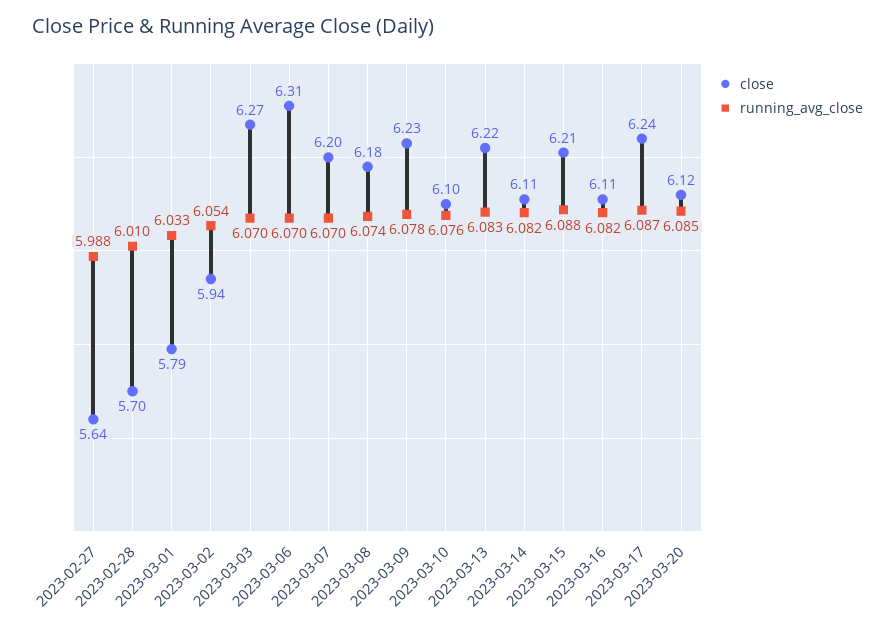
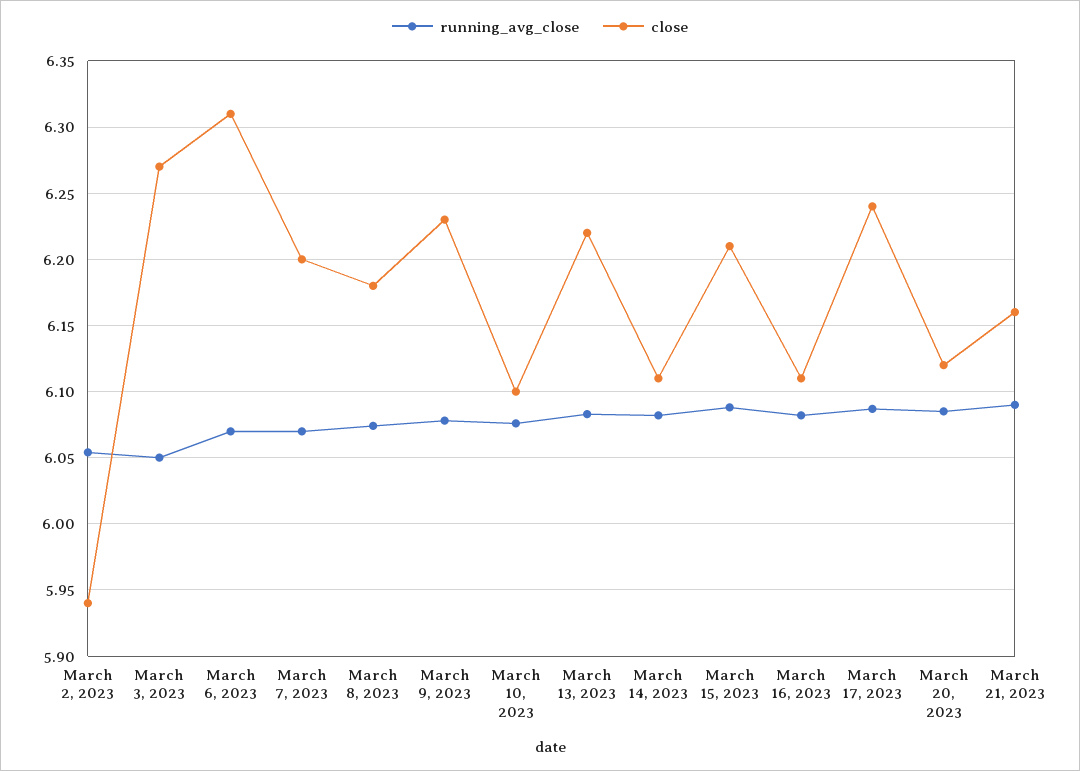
close, 2023-02-27: 5.64 -> none
running_avg_close, 2023-02-27: 5.988 -> none
close, 2023-02-28: 5.7 -> none
running_avg_close, 2023-02-28: 6.01 -> none
close, 2023-03-01: 5.79 -> none
running_avg_close, 2023-03-01: 6.033 -> none
running_avg_close, 2023-03-03: 6.07 -> 6.05
running_avg_close, March 21, 2023: none -> 6.09
close, March 21, 2023: none -> 6.16

